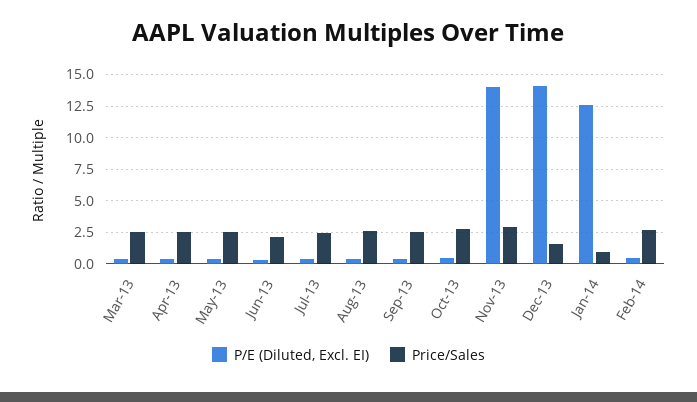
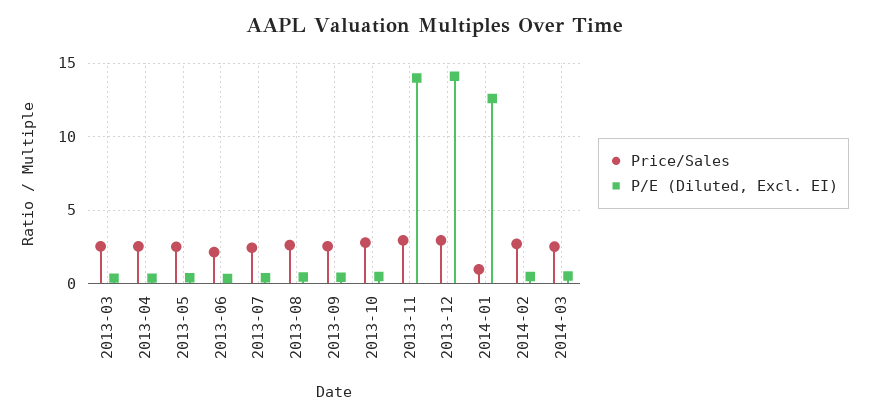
Price/Sales, Dec-13: 1.5 -> 3
Price/Sales, 2014-03: none -> 2.5
P/E (Diluted, Excl. EI), 2014-03: none -> 0.5

